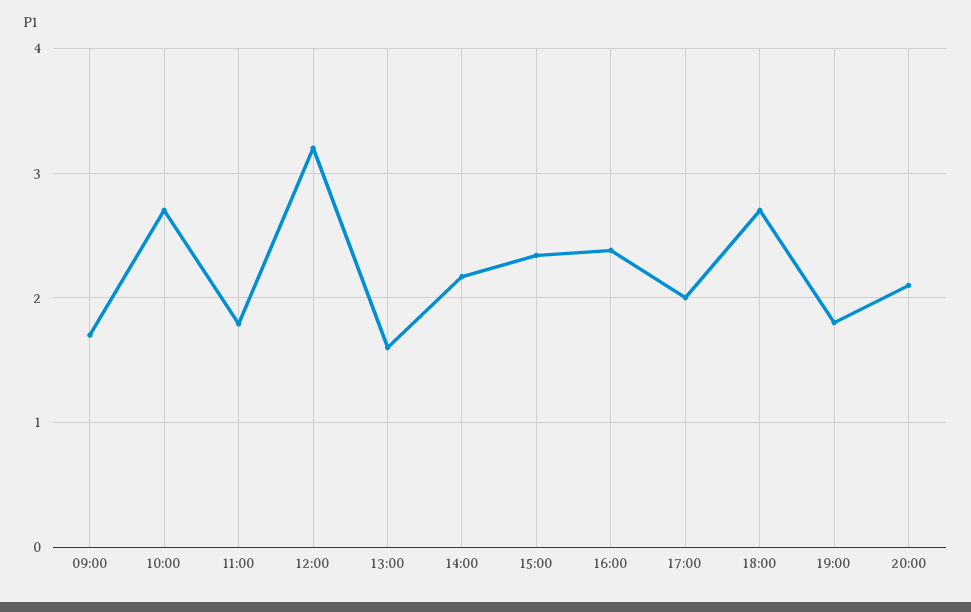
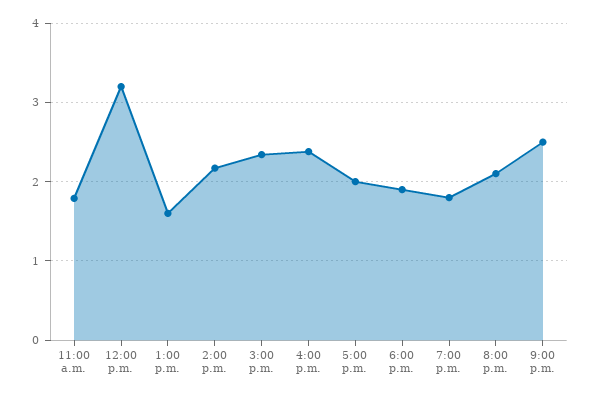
09:00: 1.7 -> none
10:00: 2.7 -> none
18:00: 2.7 -> 1.9
9:00 p.m.: none -> 2.5

